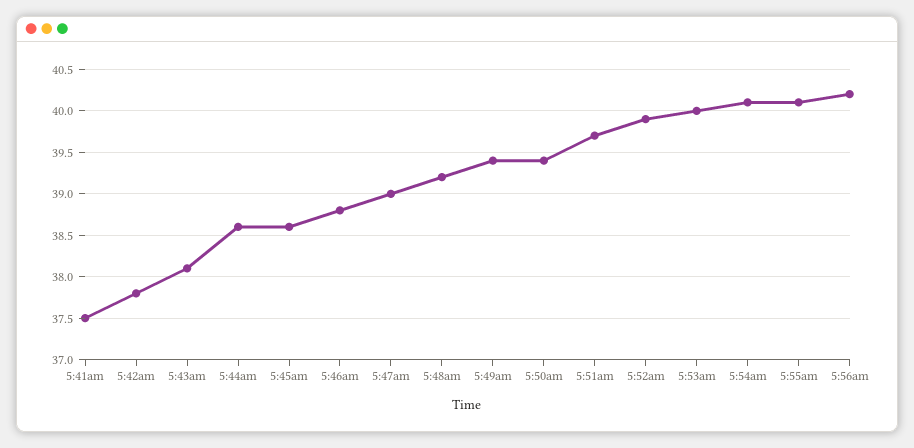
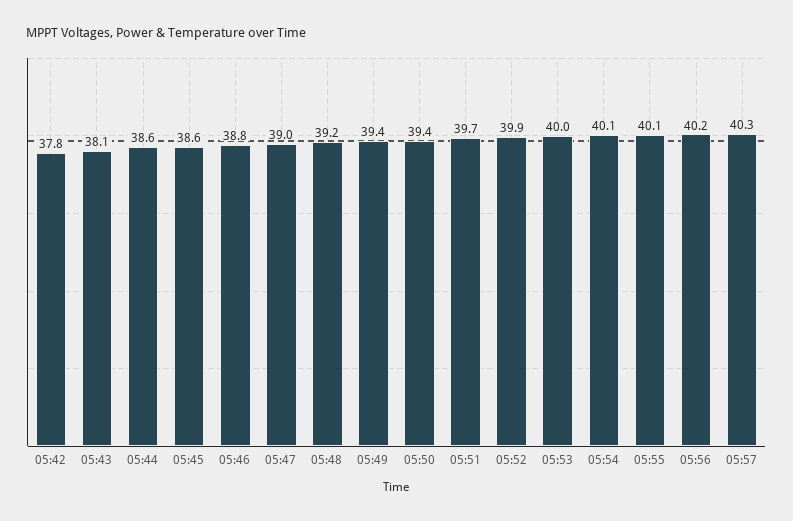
5:41am: 37.5 -> none
05:57: none -> 40.3

